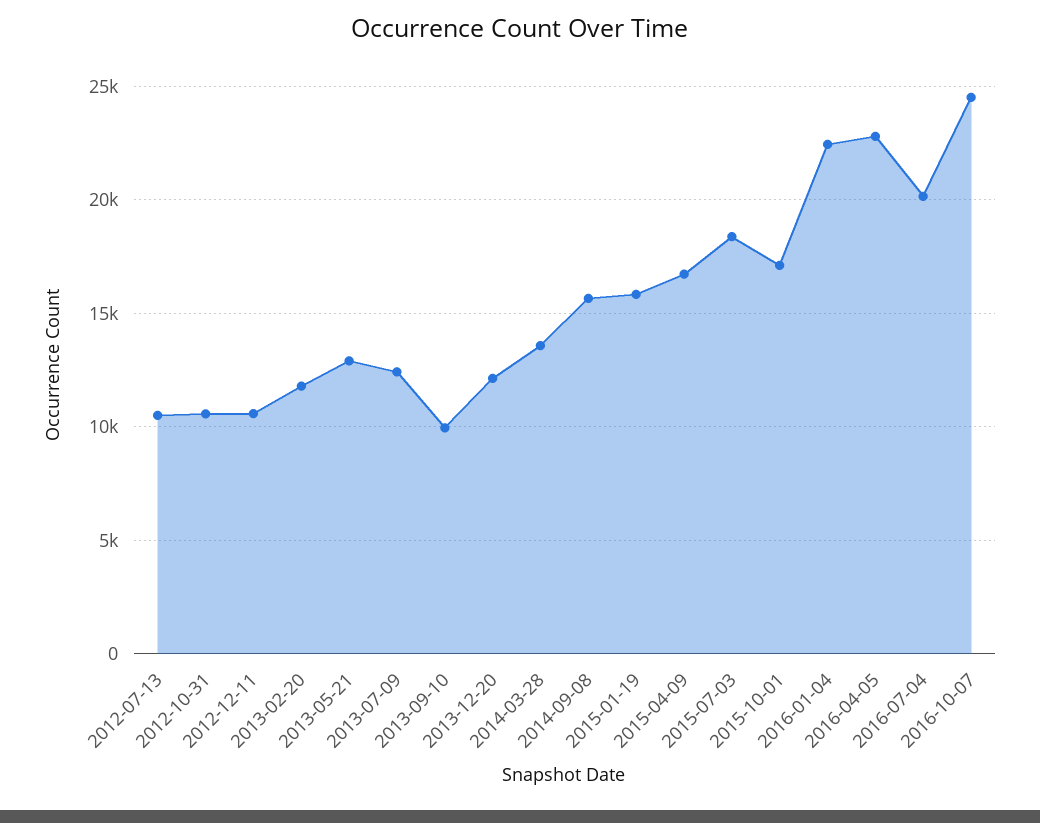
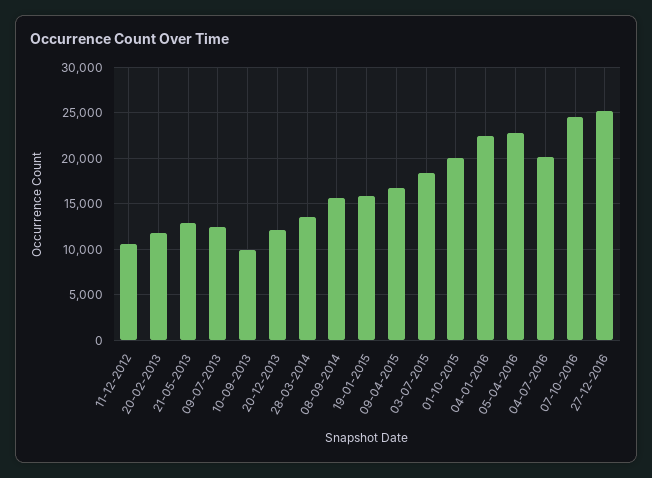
2012-07-13: 10500 -> none
2012-10-31: 10500 -> none
2015-10-01: 17000 -> 20000
27-12-2016: none -> 25000

